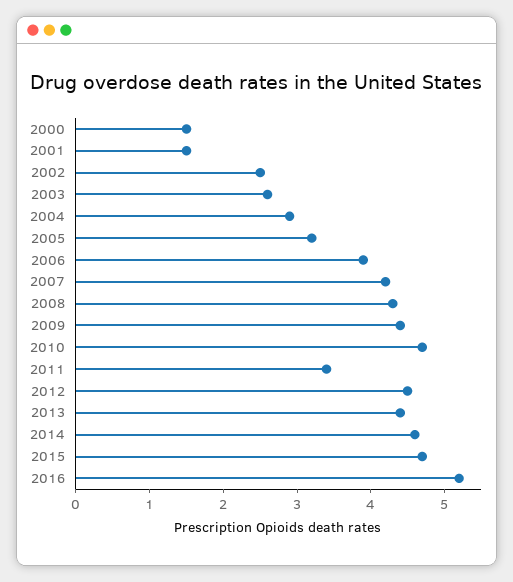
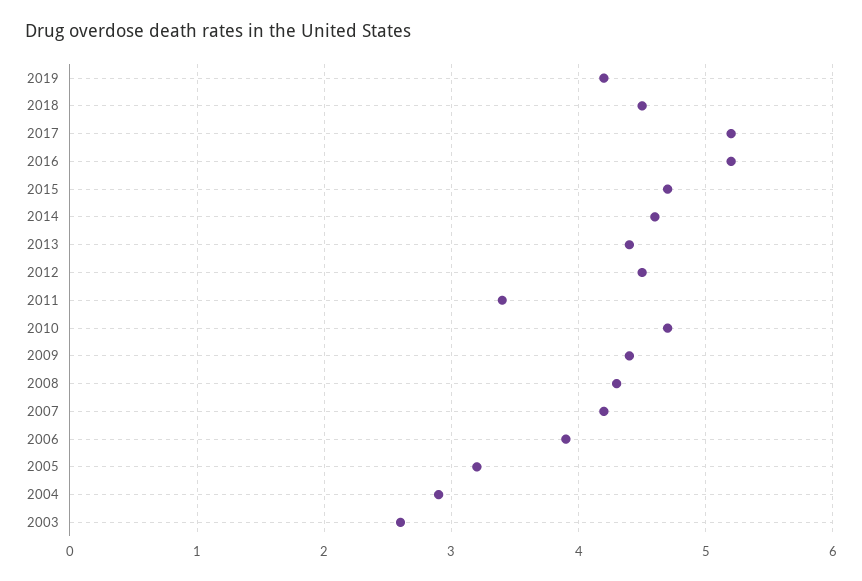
2000: 1.5 -> none
2001: 1.5 -> none
2002: 2.5 -> none
2019: none -> 4.2
2018: none -> 4.5
2017: none -> 5.2

